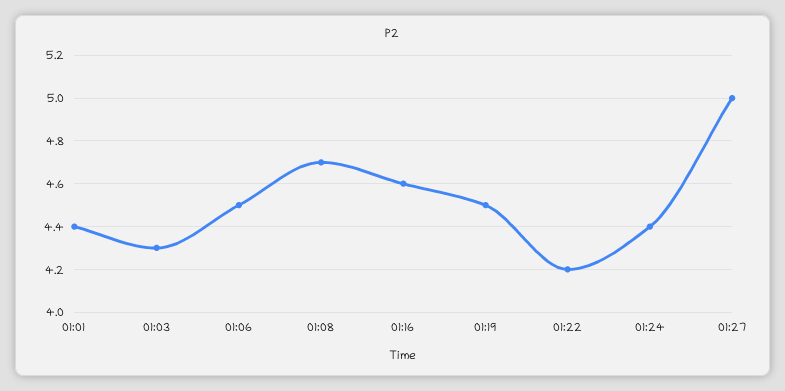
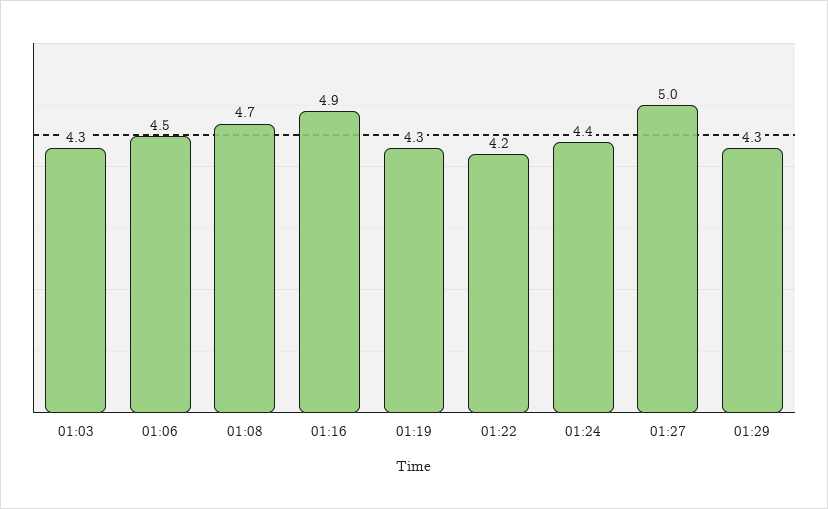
01:01: 4.4 -> none
01:16: 4.6 -> 4.9
01:19: 4.5 -> 4.3
01:29: none -> 4.3

